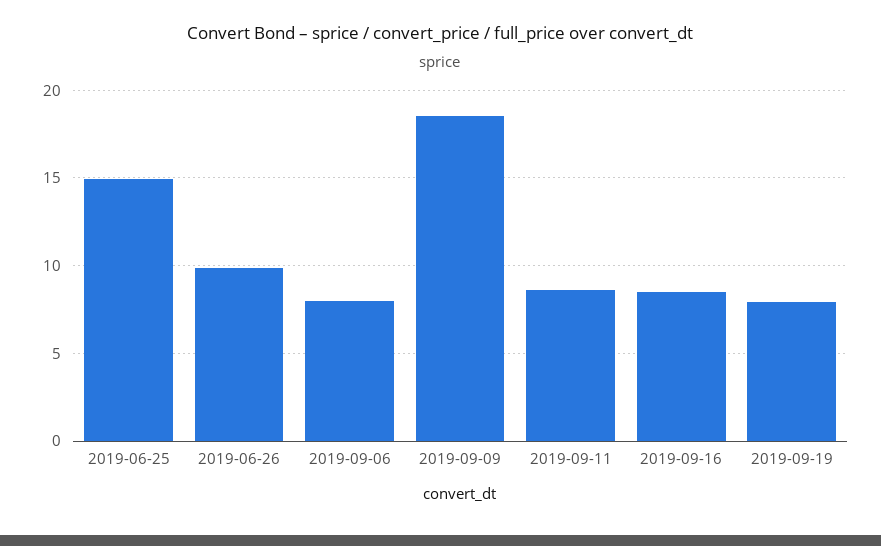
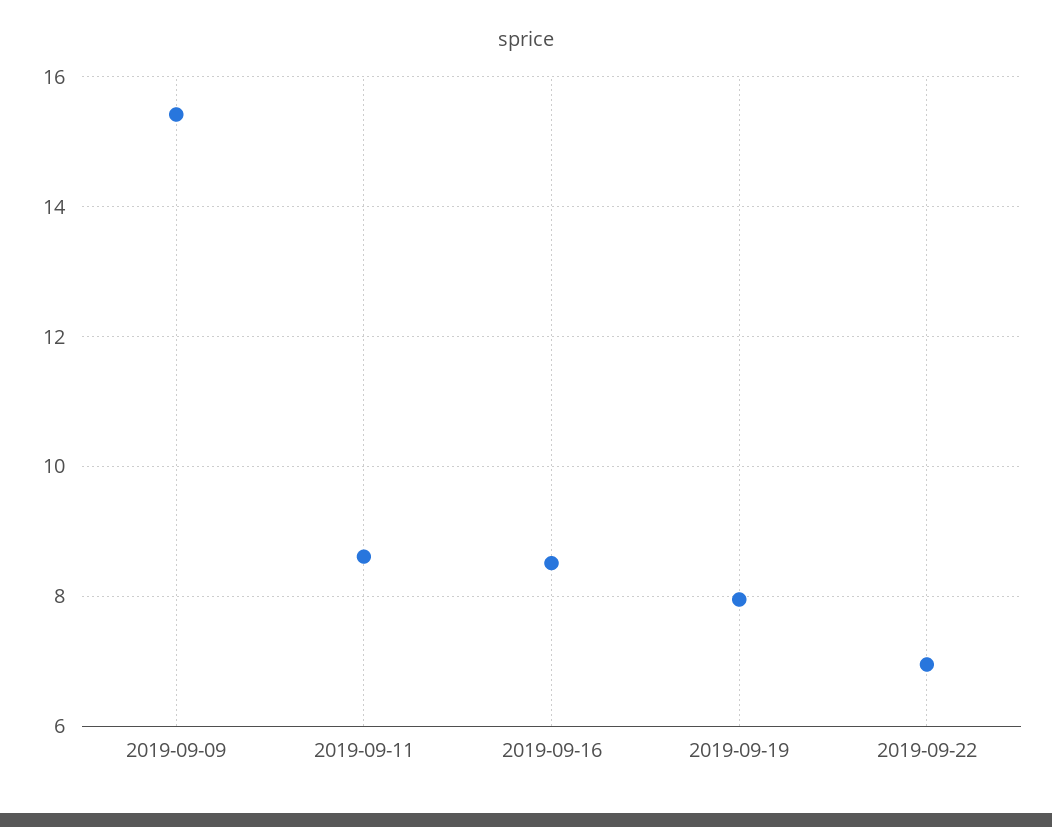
2019-06-25: 15 -> none
2019-06-26: 10 -> none
2019-09-06: 8 -> none
2019-09-09: 18.5 -> 15.4
2019-09-22: none -> 7

